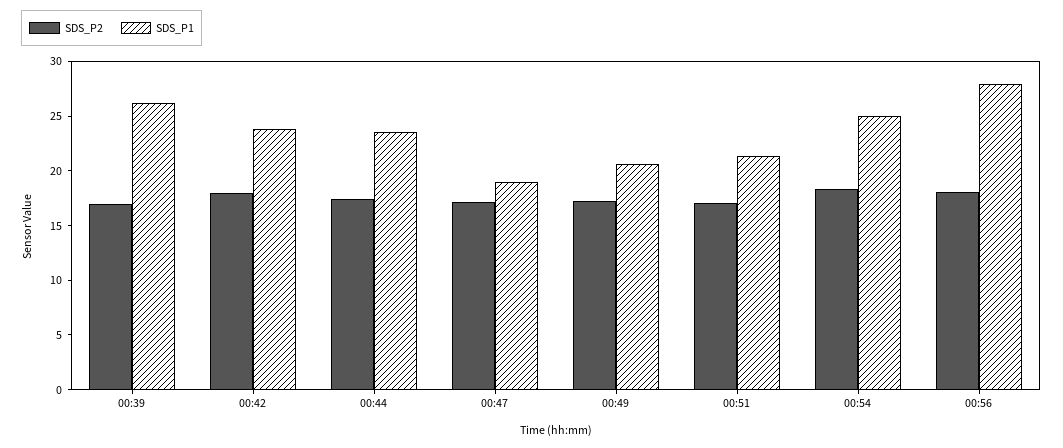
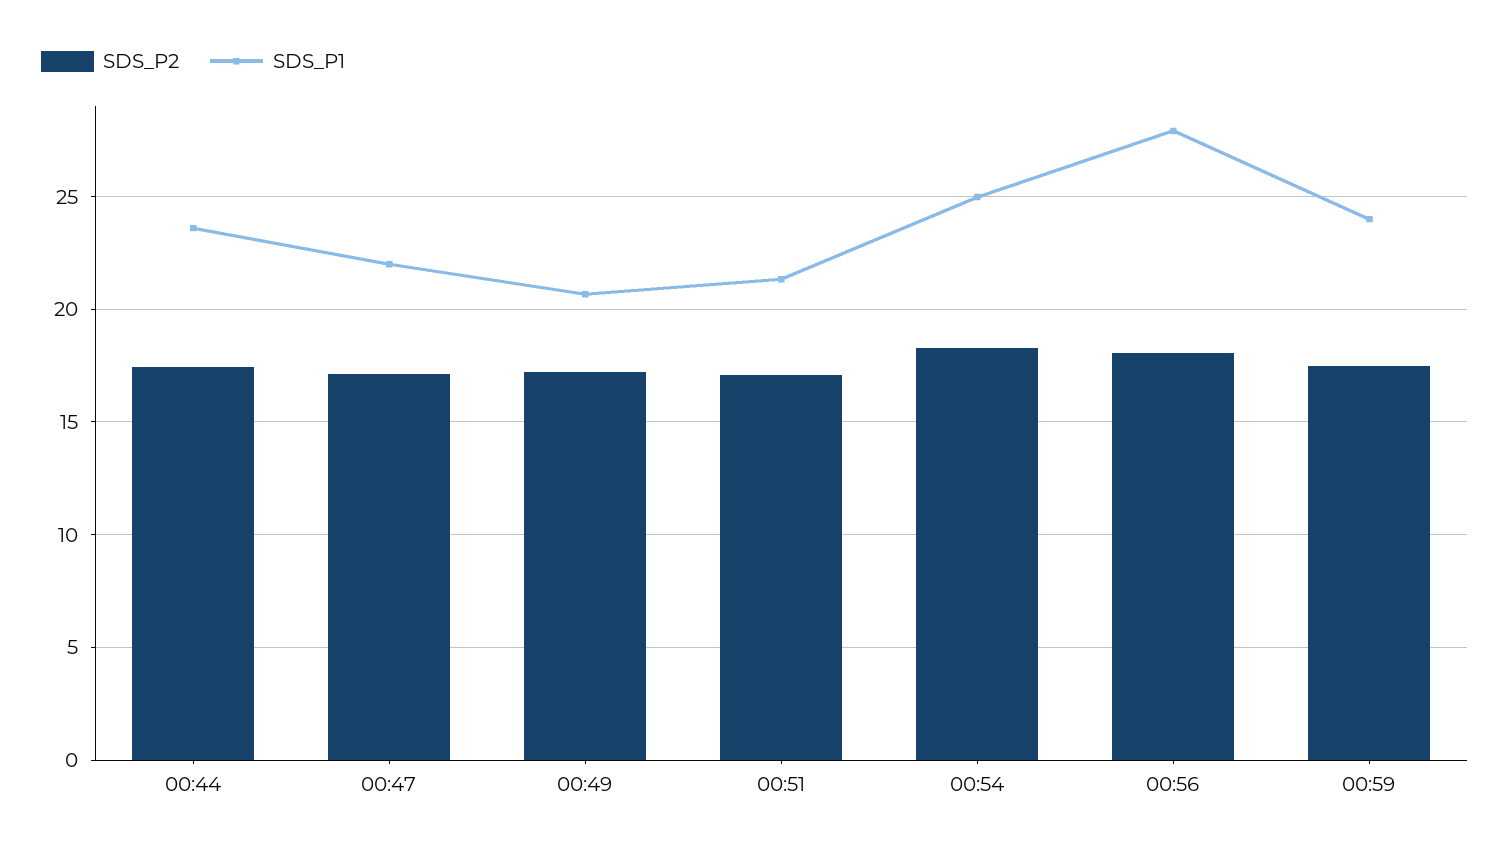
SDS_P2, 00:39: 17 -> none
SDS_P1, 00:39: 26 -> none
SDS_P2, 00:42: 18 -> none
SDS_P1, 00:42: 24 -> none
SDS_P1, 00:47: 19 -> 22
SDS_P2, 00:59: none -> 17.5
SDS_P1, 00:59: none -> 24

